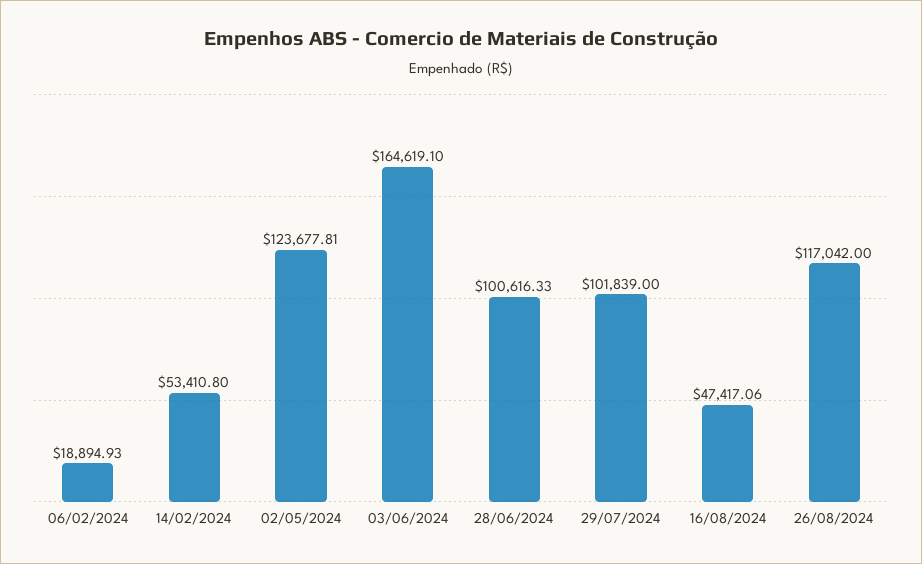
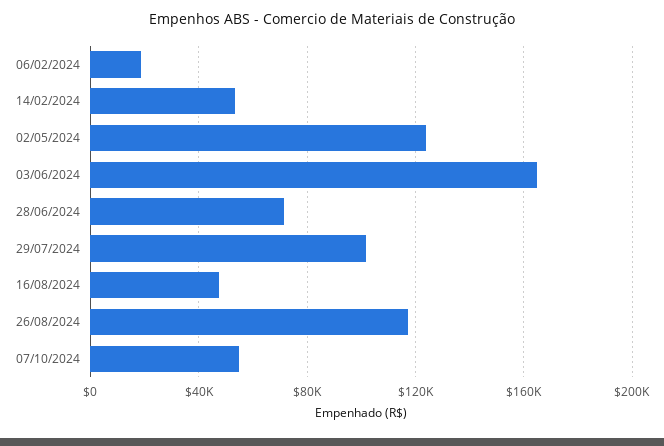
28/06/2024: 100616.33 -> 70000
07/10/2024: none -> 55000

